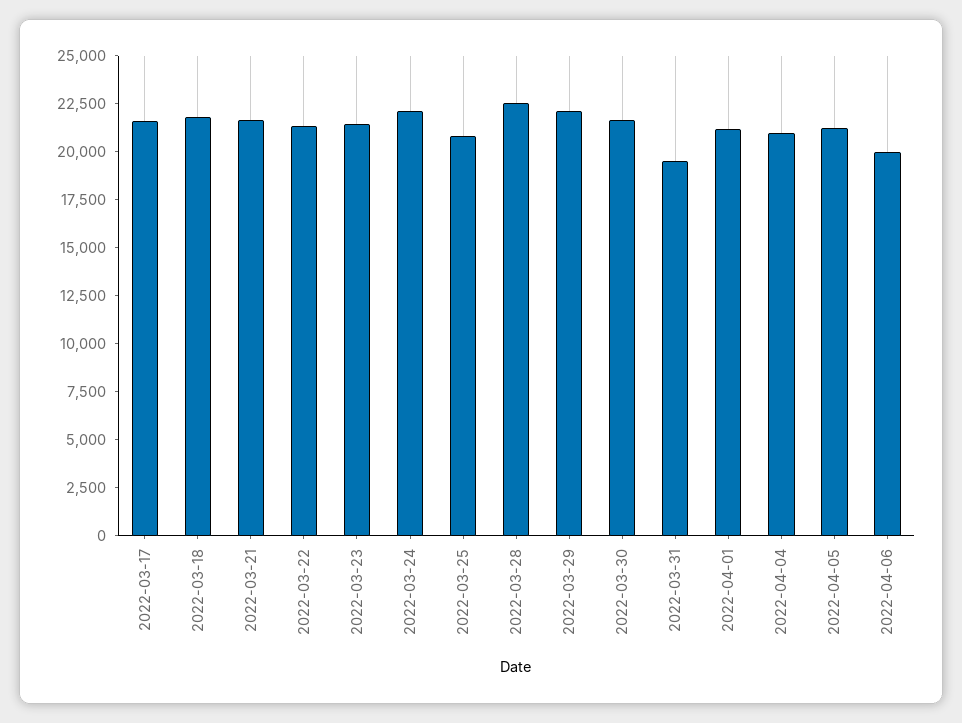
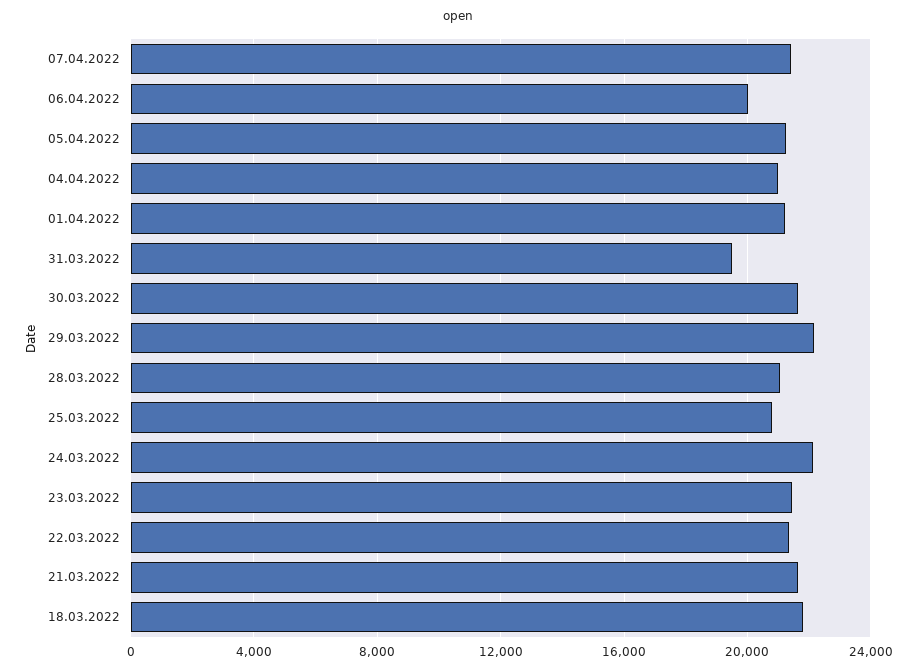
2022-03-17: 21500 -> none
2022-03-28: 22500 -> 21000
07.04.2022: none -> 21500

